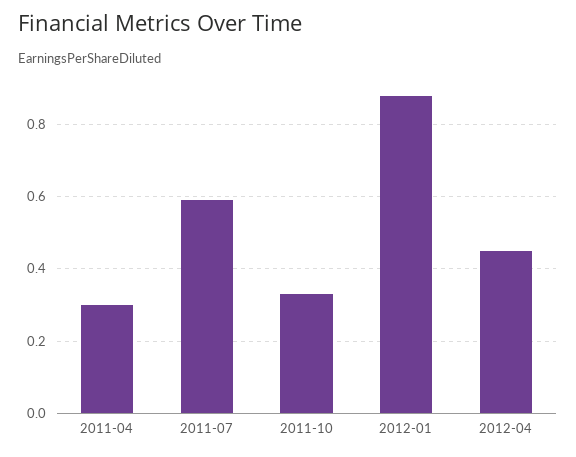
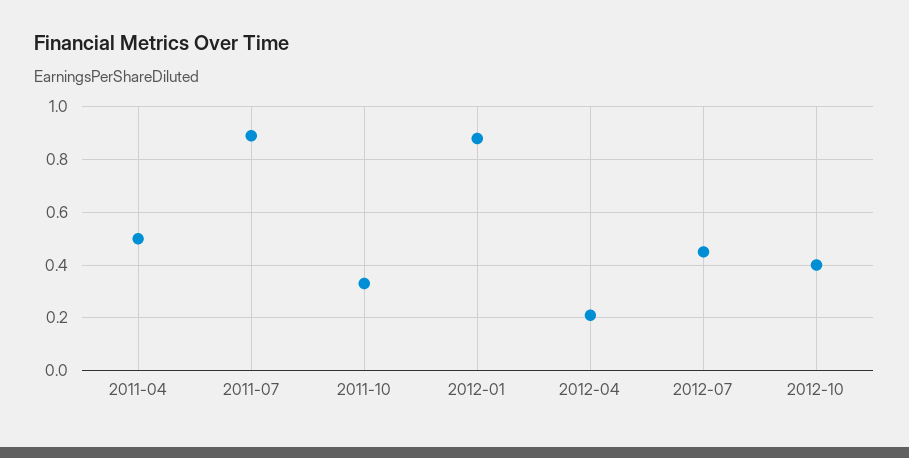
2011-04: 0.3 -> 0.5
2011-07: 0.6 -> 0.9
2012-04: 0.45 -> 0.2
2012-07: none -> 0.45
2012-10: none -> 0.4

